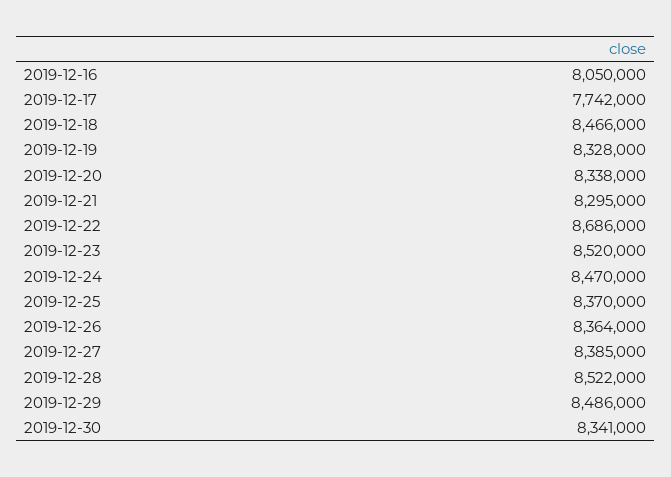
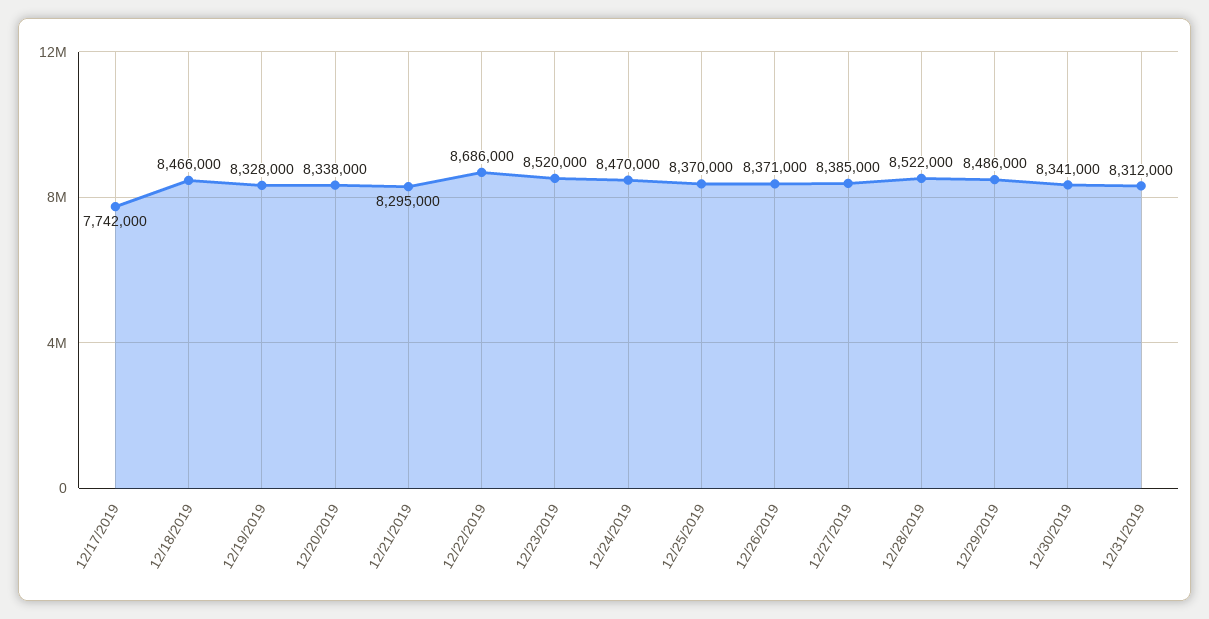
2019-12-16: 8050000 -> none
2019-12-26: 8364000 -> 8371000
12/31/2019: none -> 8312000

